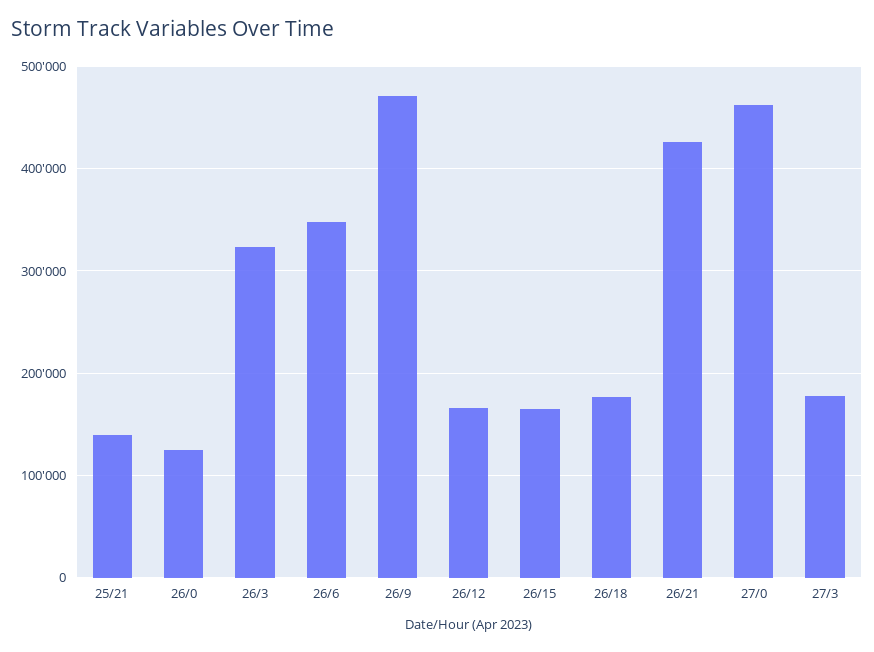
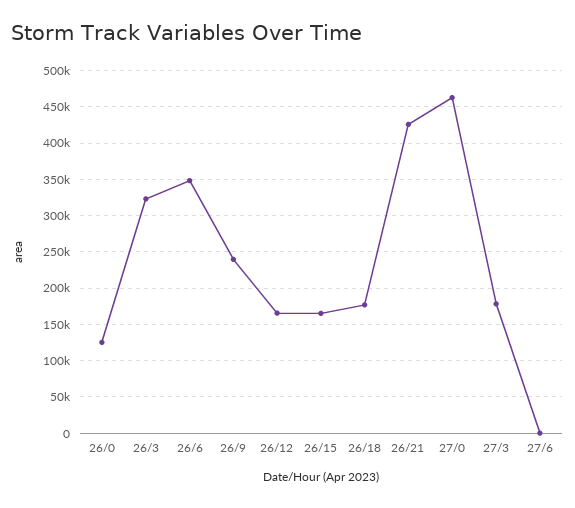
25/21: 140000 -> none
26/9: 470000 -> 240000
27/6: none -> 0

